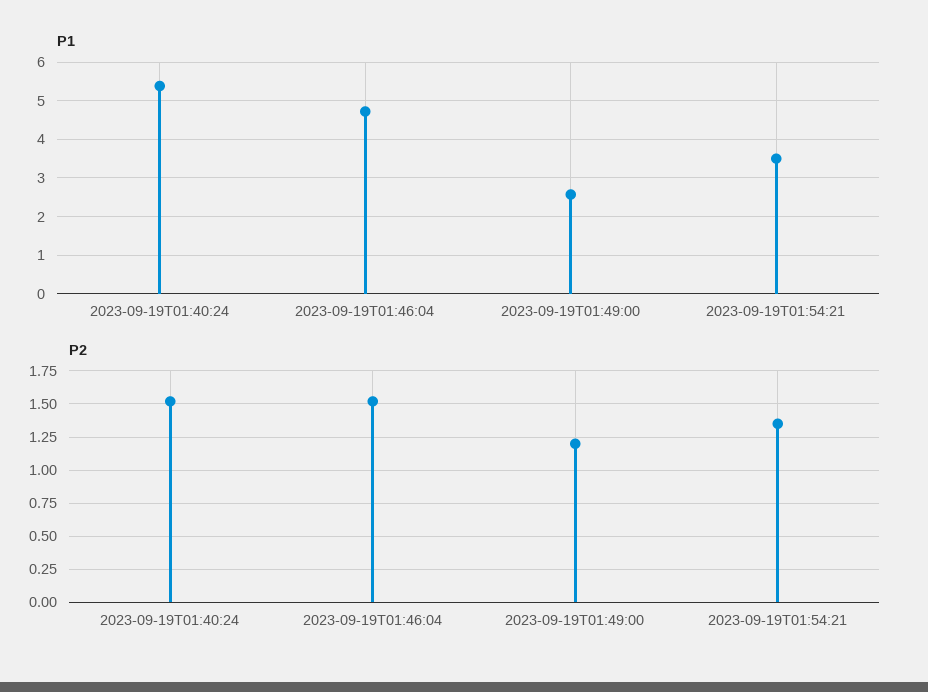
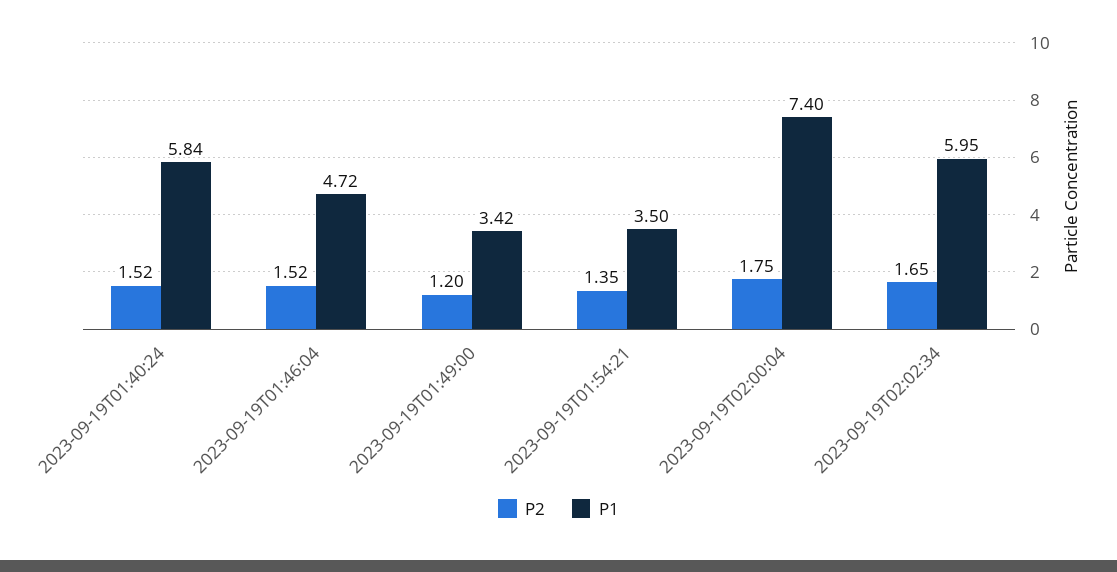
P1, 2023-09-19T01:40:24: 5.4 -> 5.84
P1, 2023-09-19T01:49:00: 2.6 -> 3.42
P2, 2023-09-19T02:00:04: none -> 1.75
P1, 2023-09-19T02:00:04: none -> 7.4
P2, 2023-09-19T02:02:34: none -> 1.65
P1, 2023-09-19T02:02:34: none -> 5.95

